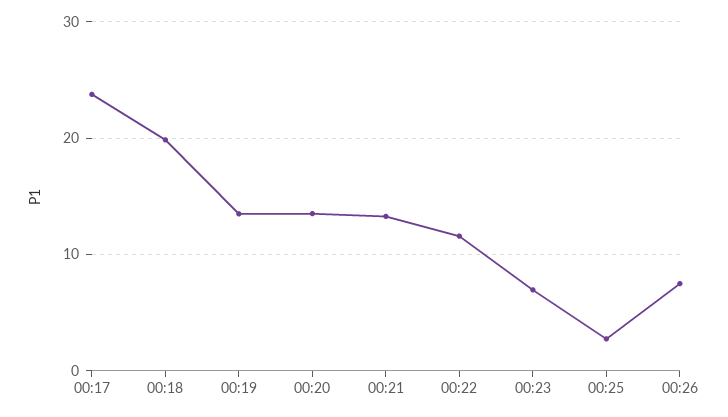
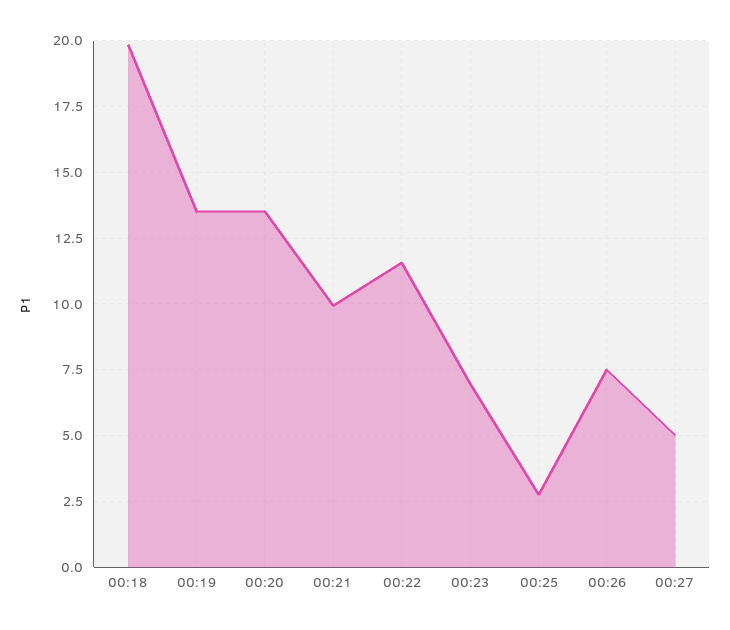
00:17: 24 -> none
00:21: 13 -> 10
00:27: none -> 5

